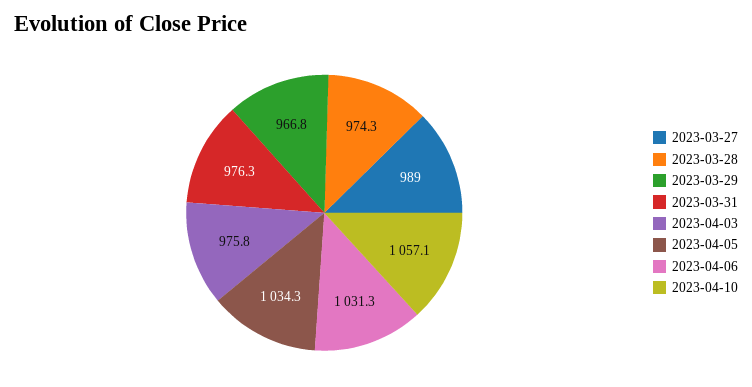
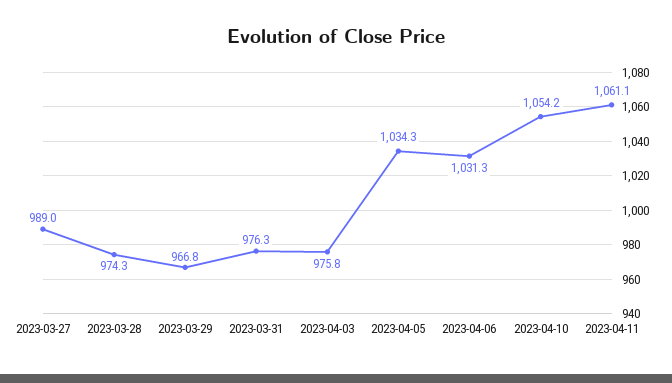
2023-04-10: 1057.1 -> 1054.2
2023-04-11: none -> 1061.1

